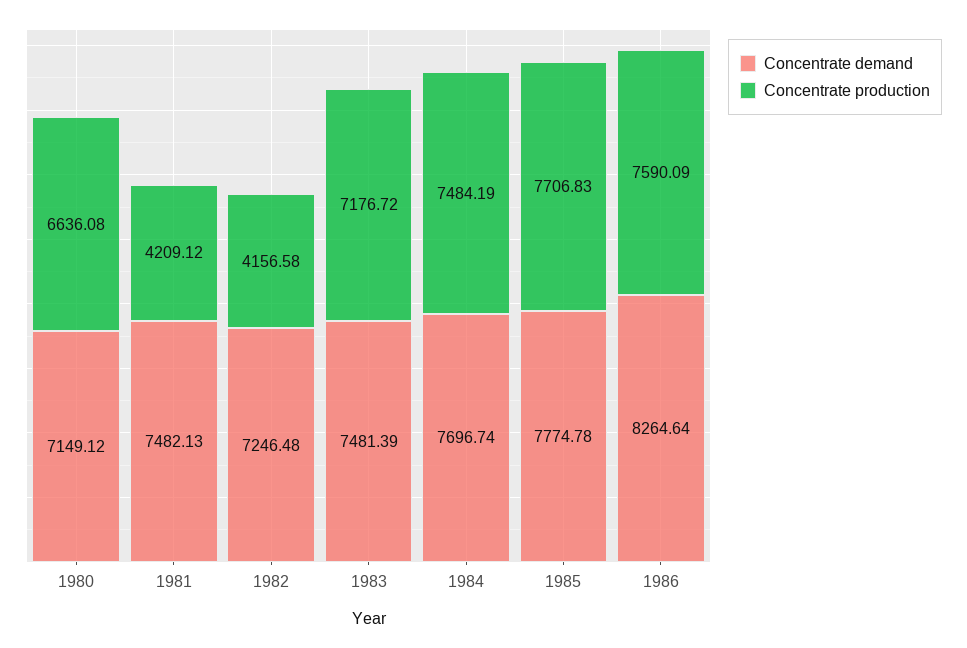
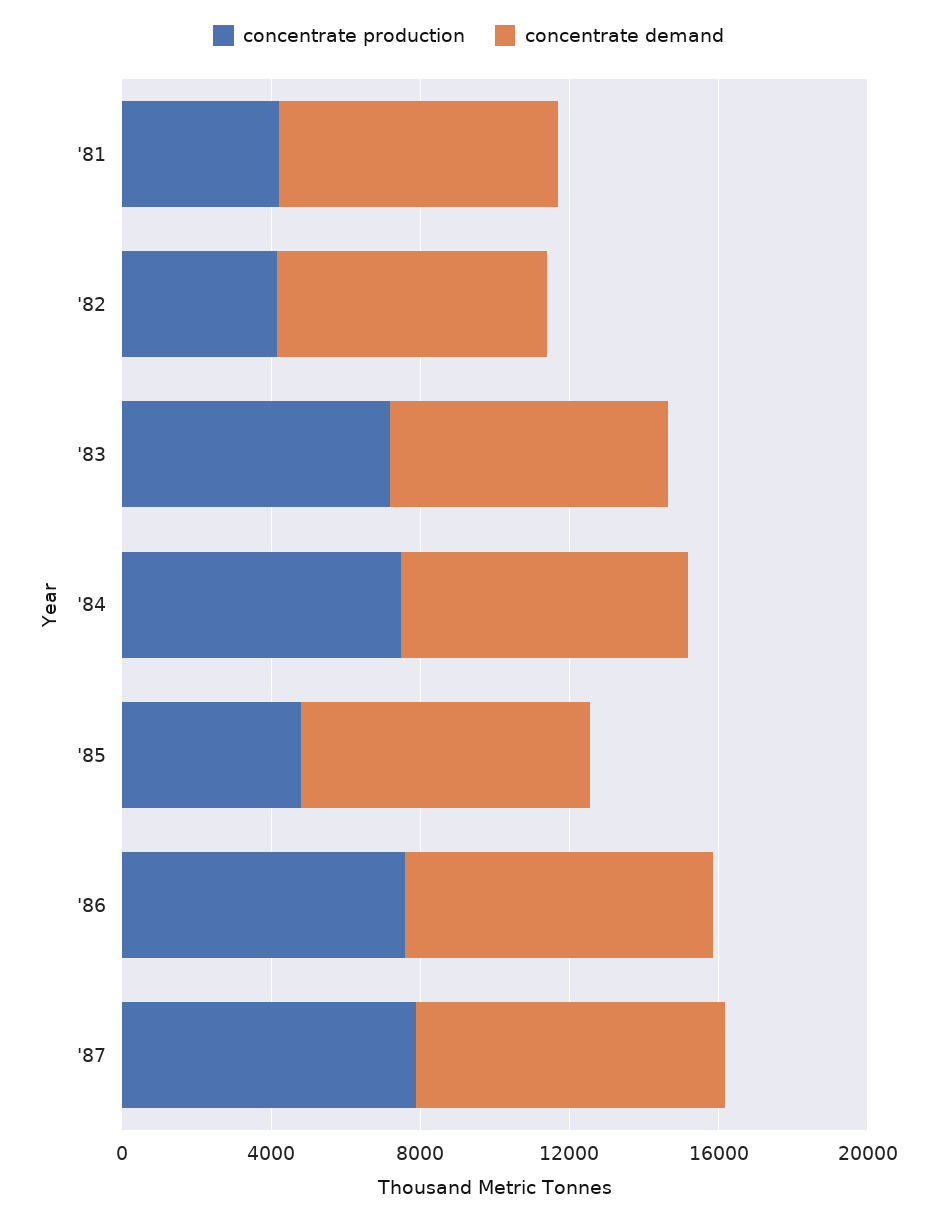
Concentrate demand, 1980: 7149.12 -> none
Concentrate production, 1980: 6636.08 -> none
Concentrate production, 1985: 7706.83 -> 5000
Concentrate production, '87: none -> 8000
Concentrate demand, '87: none -> 8000

